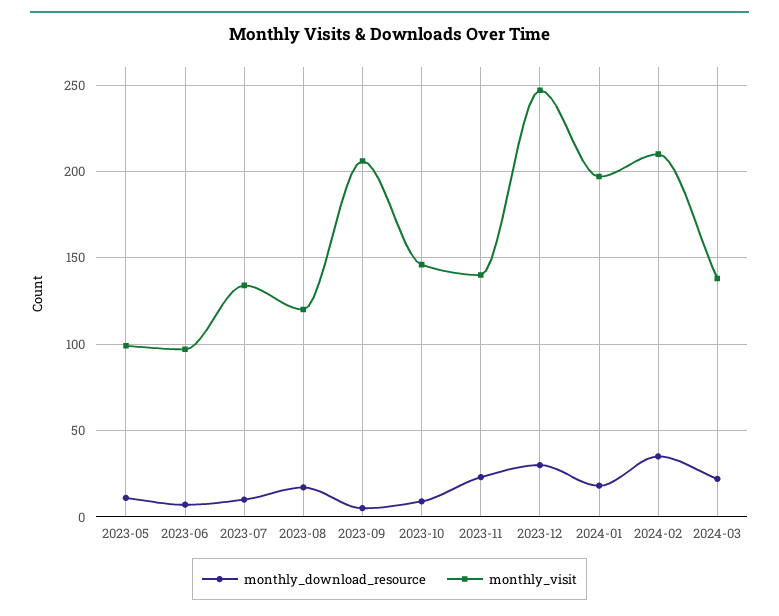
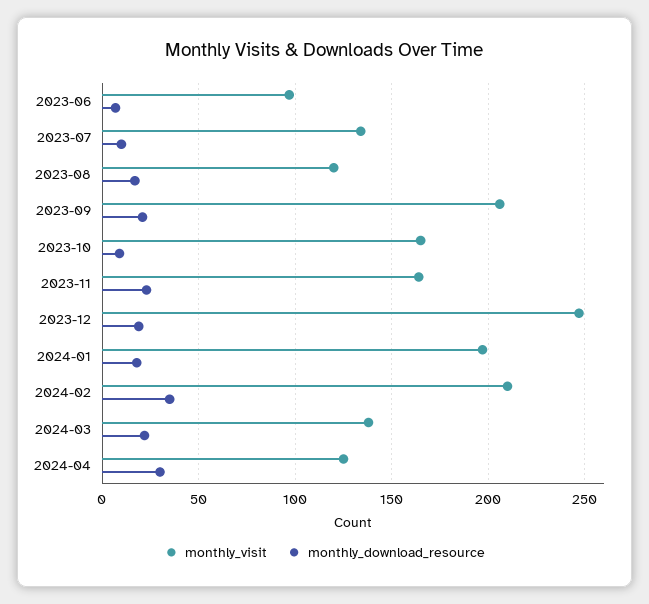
monthly_download_resource, 2023-05: 10 -> none
monthly_visit, 2023-05: 100 -> none
monthly_download_resource, 2023-09: 5 -> 20
monthly_visit, 2023-10: 145 -> 165
monthly_visit, 2023-11: 140 -> 165
monthly_download_resource, 2023-12: 30 -> 20
monthly_visit, 2024-04: none -> 125
monthly_download_resource, 2024-04: none -> 30

